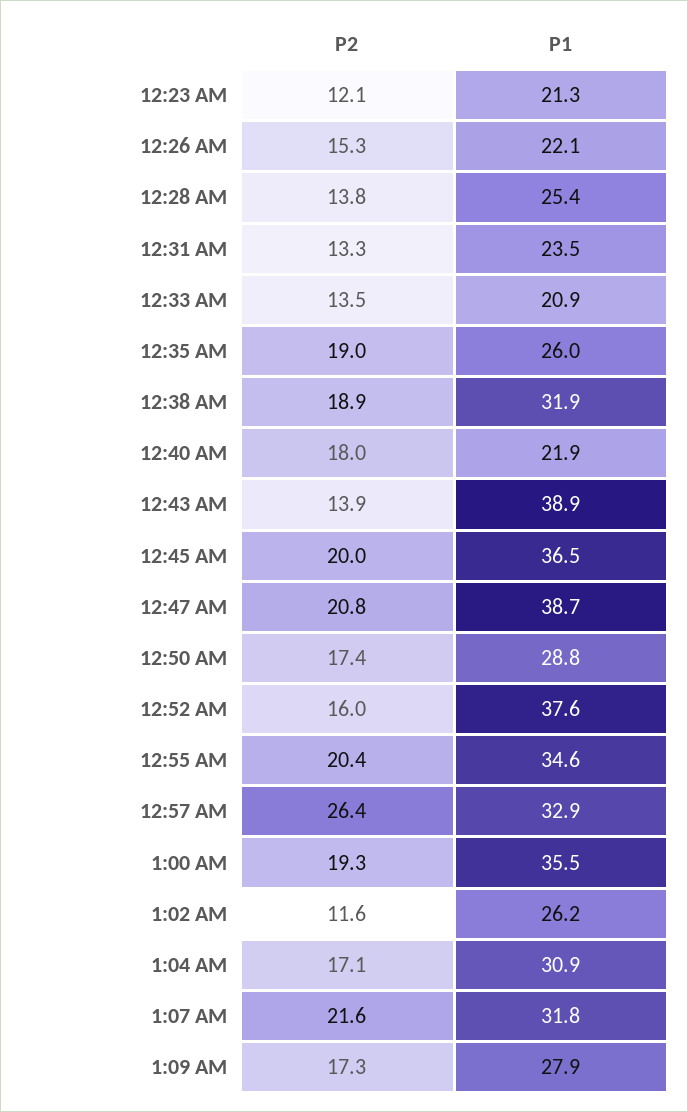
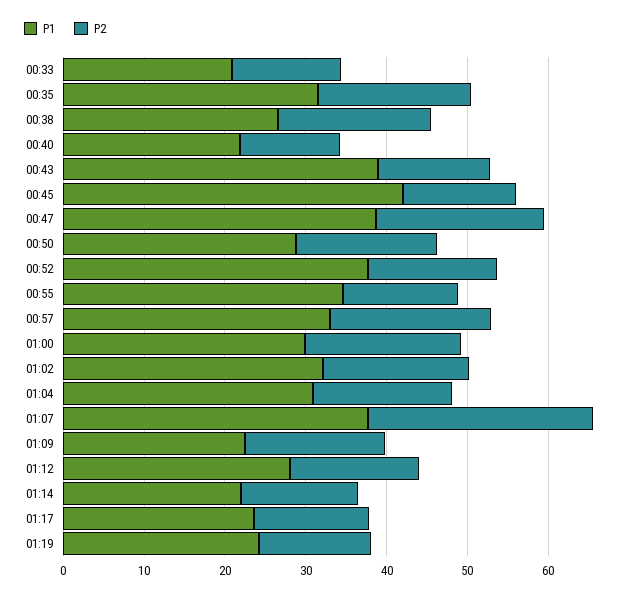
P2, 12:23 AM: 12.1 -> none
P1, 12:23 AM: 21.3 -> none
P2, 12:26 AM: 15.3 -> none
P1, 12:26 AM: 22.1 -> none
P2, 12:28 AM: 13.8 -> none
P1, 12:28 AM: 25.4 -> none
P2, 12:31 AM: 13.3 -> none
P1, 12:31 AM: 23.5 -> none
P1, 12:35 AM: 26 -> 32
P1, 12:38 AM: 31.9 -> 26
P2, 12:40 AM: 18 -> 12
P2, 12:45 AM: 20 -> 14
P1, 12:45 AM: 36.5 -> 42
P2, 12:55 AM: 20.4 -> 14
P2, 12:57 AM: 26.4 -> 20
P1, 1:00 AM: 35.5 -> 30
P2, 1:02 AM: 11.6 -> 18
P1, 1:02 AM: 26.2 -> 32
P2, 1:07 AM: 21.6 -> 28
P1, 1:07 AM: 31.8 -> 38
P1, 1:09 AM: 27.9 -> 22
P1, 01:12: none -> 28
P2, 01:12: none -> 16
P1, 01:14: none -> 22
P2, 01:14: none -> 14
P1, 01:17: none -> 24
P2, 01:17: none -> 14
P1, 01:19: none -> 24
P2, 01:19: none -> 14

